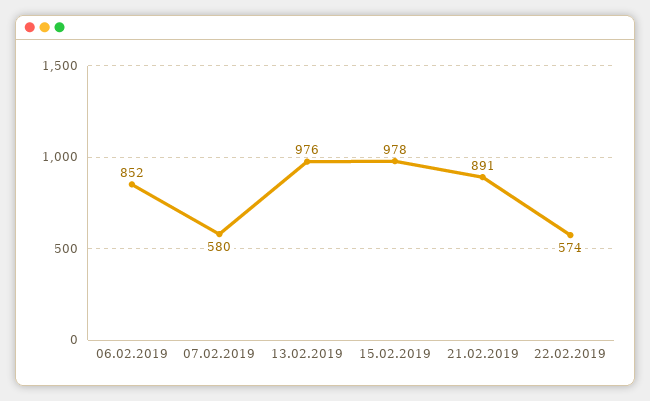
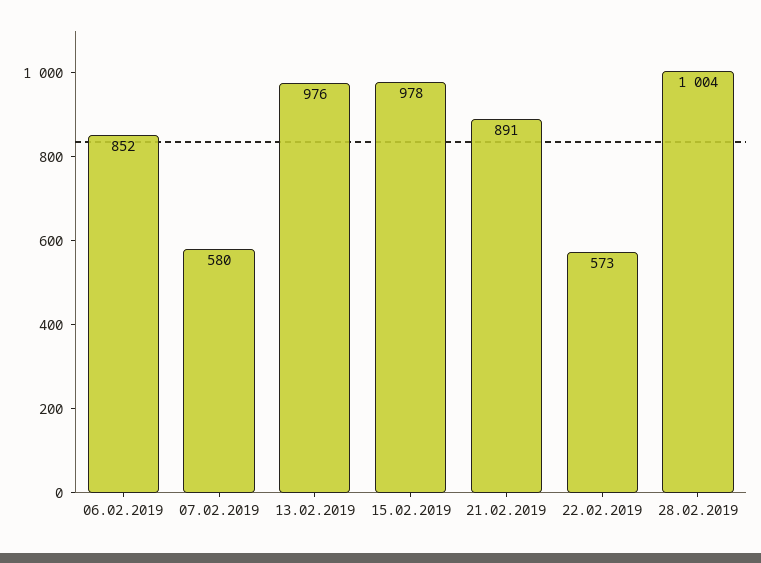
22.02.2019: 574 -> 573
28.02.2019: none -> 1004

